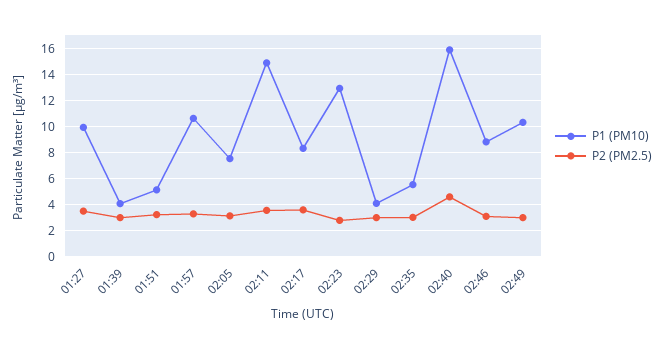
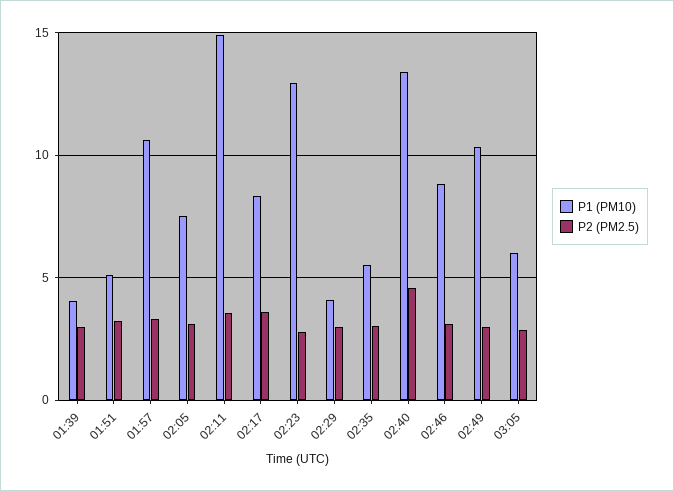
P1 (PM10), 01:27: 10 -> none
P2 (PM2.5), 01:27: 3.5 -> none
P1 (PM10), 02:40: 16 -> 13.5
P1 (PM10), 03:05: none -> 6
P2 (PM2.5), 03:05: none -> 3

